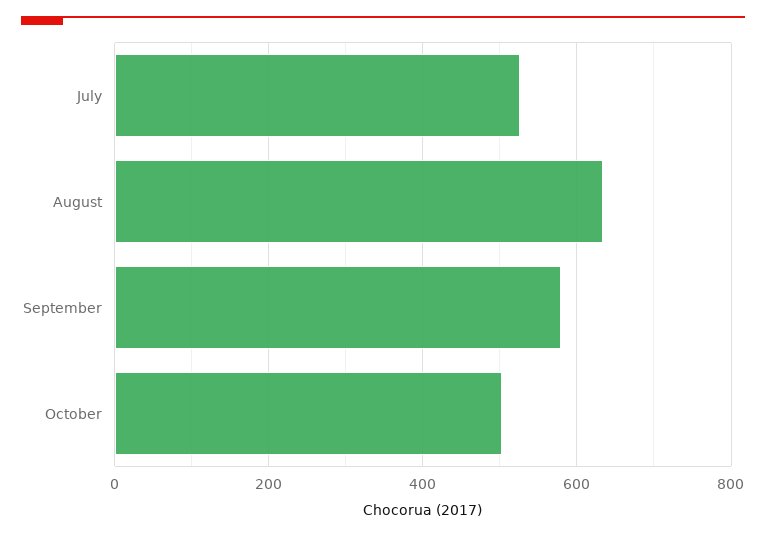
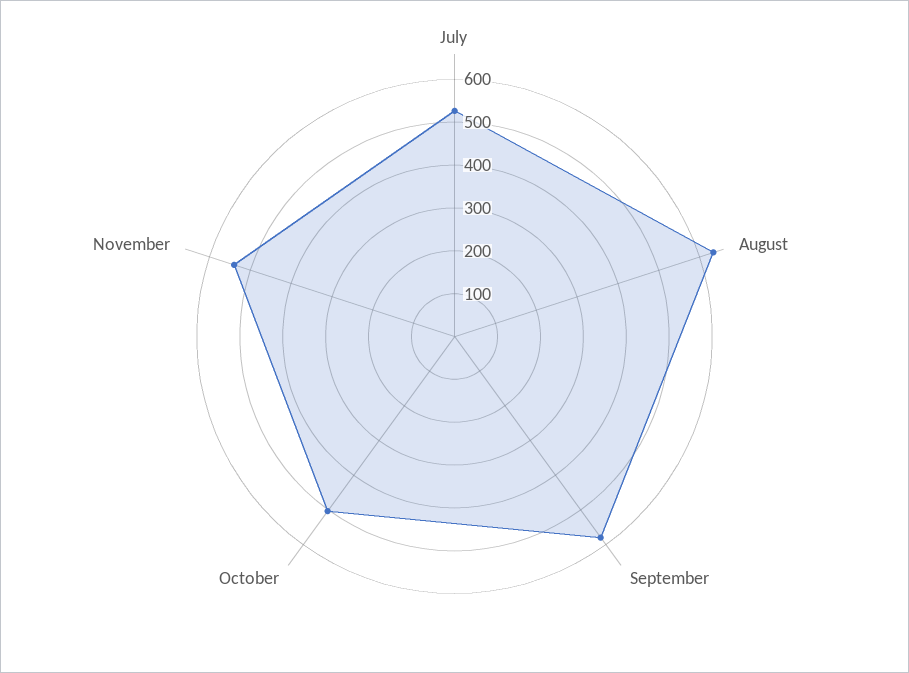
November: none -> 540

